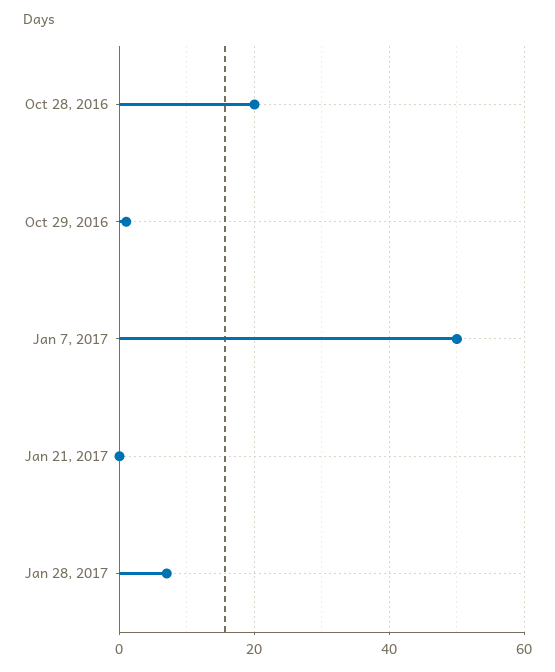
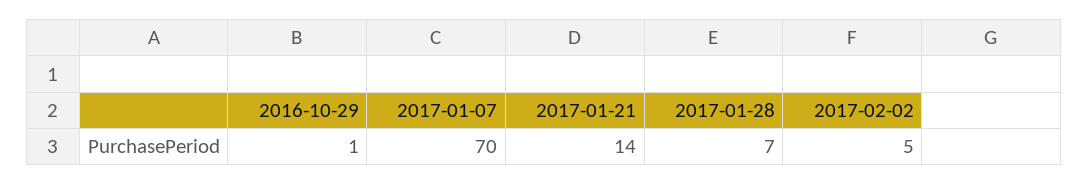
Oct 28, 2016: 20 -> none
Jan 7, 2017: 50 -> 70
Jan 21, 2017: 0 -> 14
2017-02-02: none -> 5

